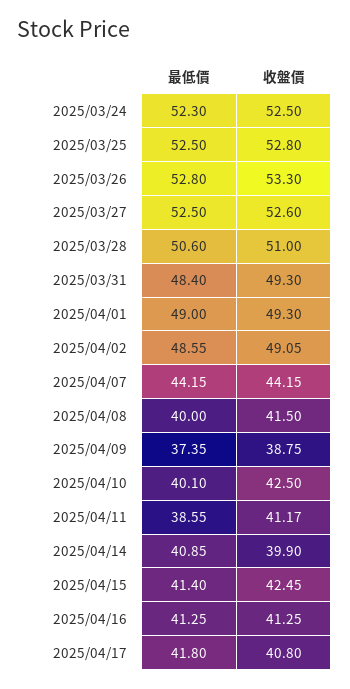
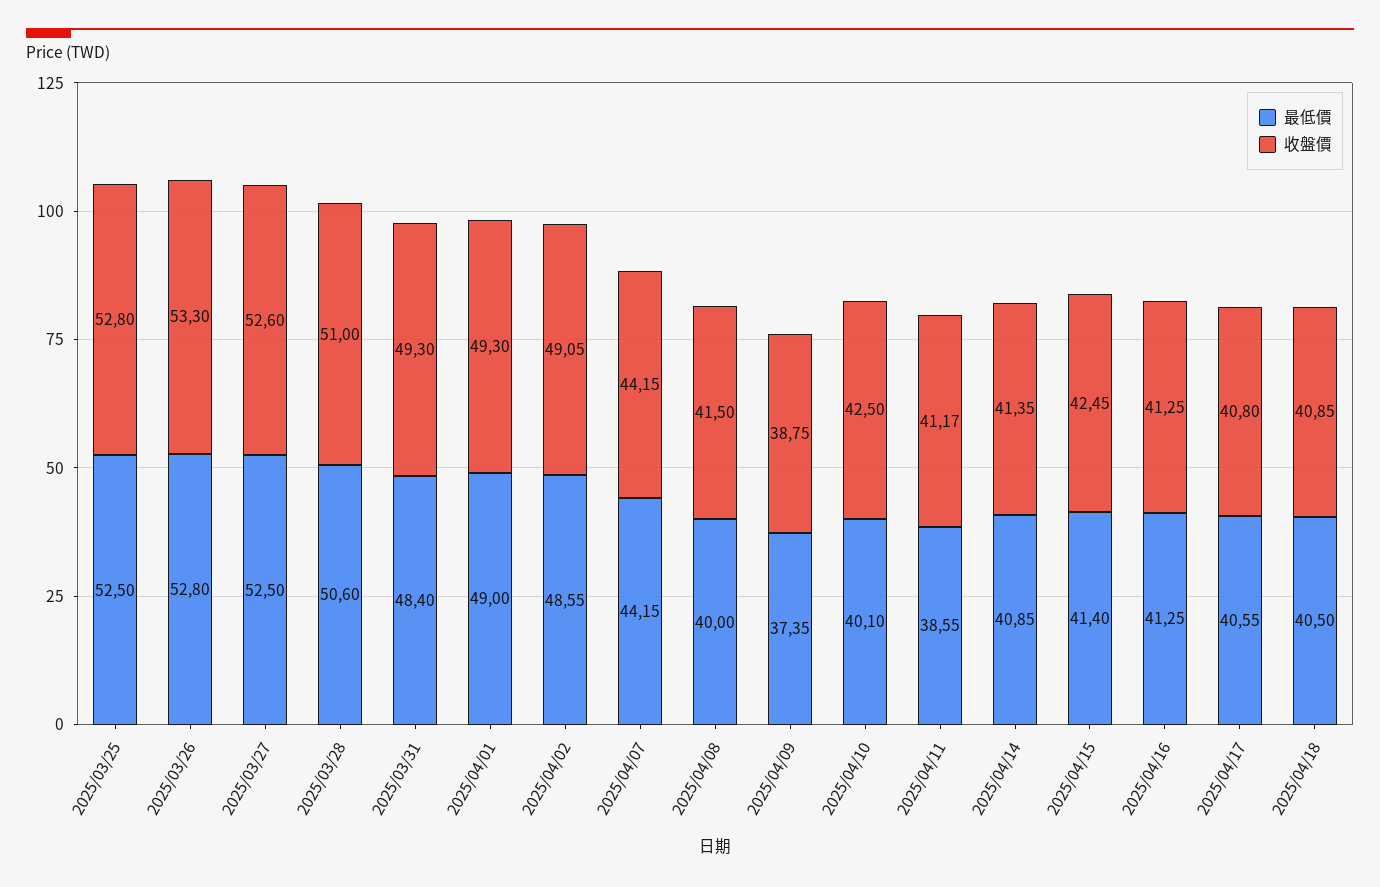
最低價, 2025/03/24: 52.3 -> none
收盤價, 2025/03/24: 52.5 -> none
收盤價, 2025/04/14: 39.9 -> 41.35
最低價, 2025/04/17: 41.8 -> 40.55
最低價, 2025/04/18: none -> 40.5
收盤價, 2025/04/18: none -> 40.85

